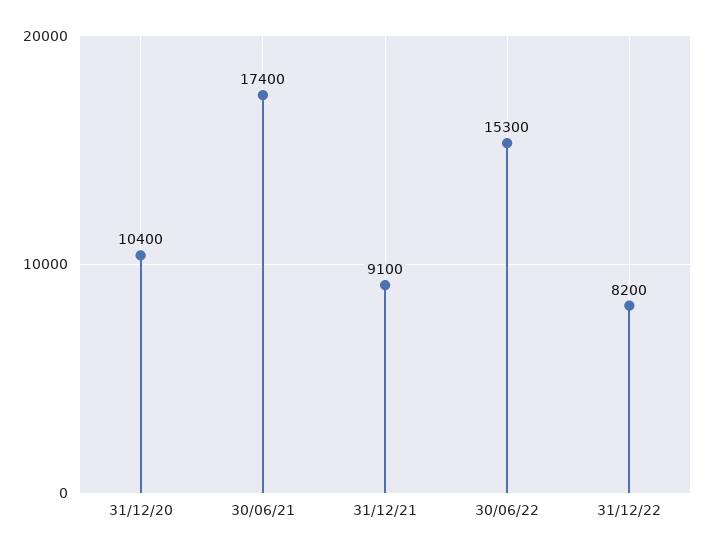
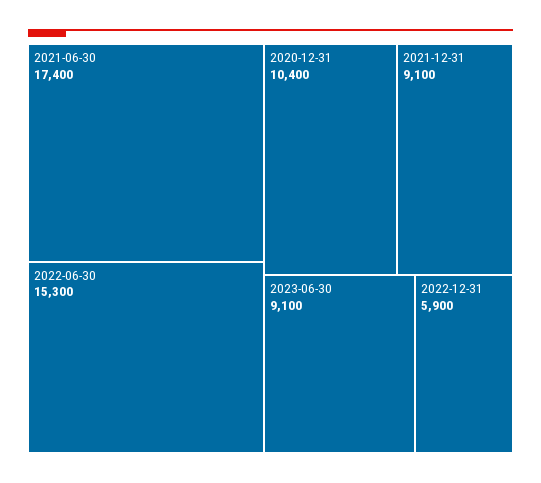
31/12/22: 8200 -> 5900
2023-06-30: none -> 9100

